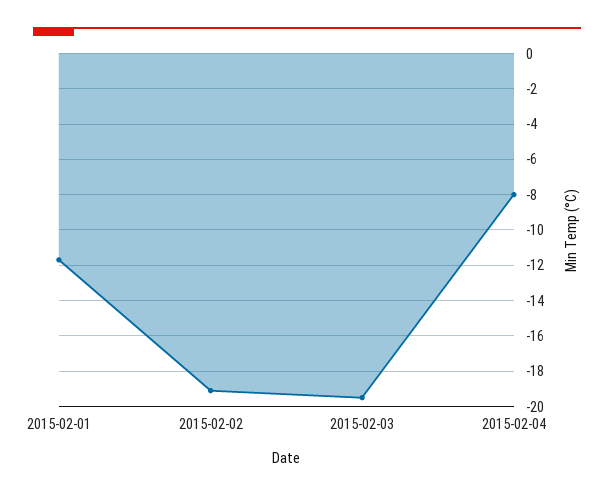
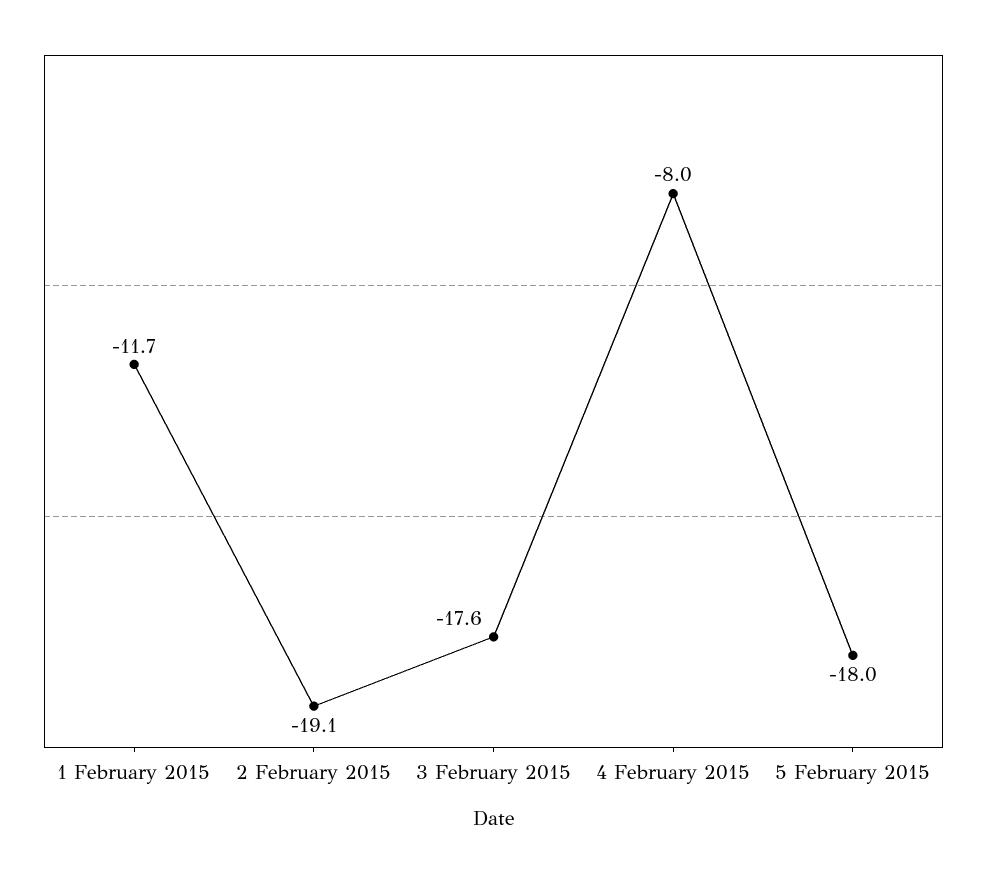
2015-02-03: -19.5 -> -17.6
5 February 2015: none -> -18

